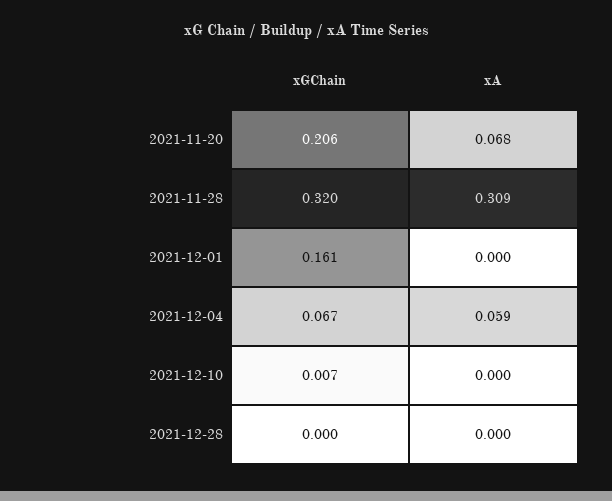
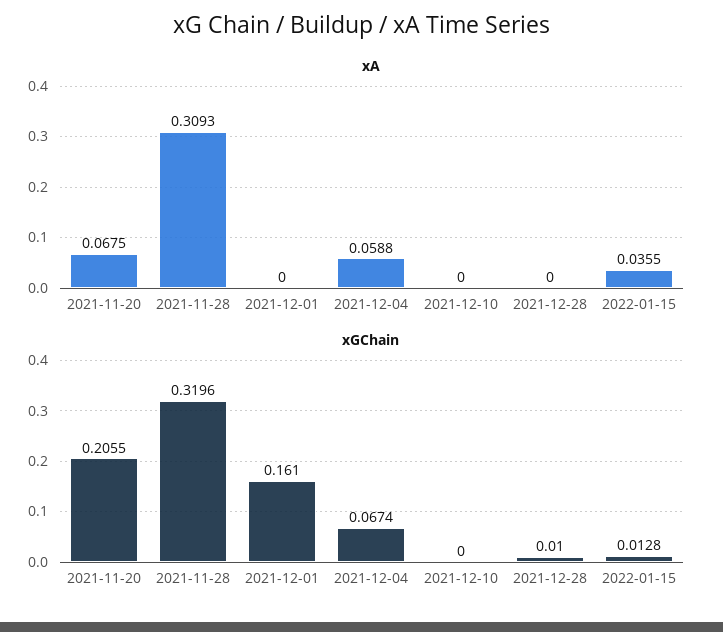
xGChain, 2021-12-10: 0.007 -> 0
xGChain, 2021-12-28: 0 -> 0.01
xA, 2022-01-15: none -> 0.0355
xGChain, 2022-01-15: none -> 0.0128

